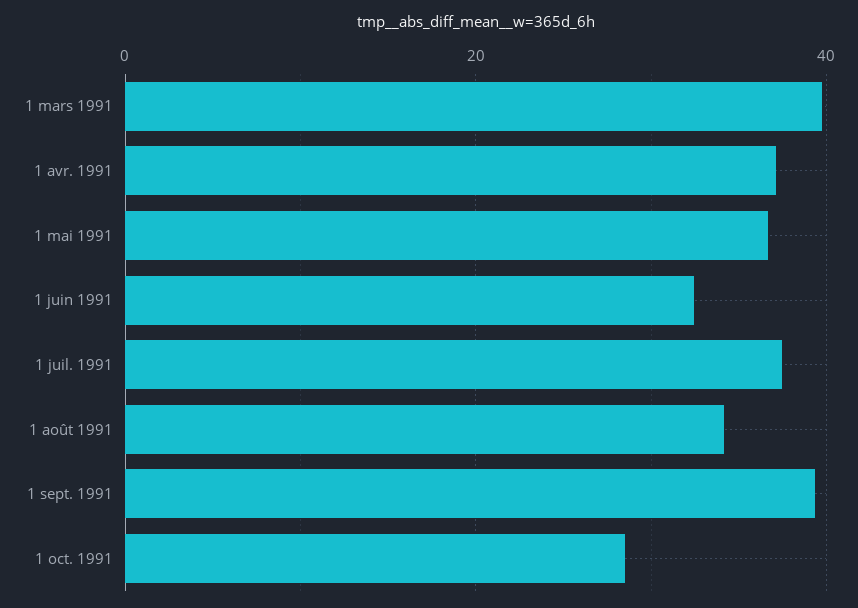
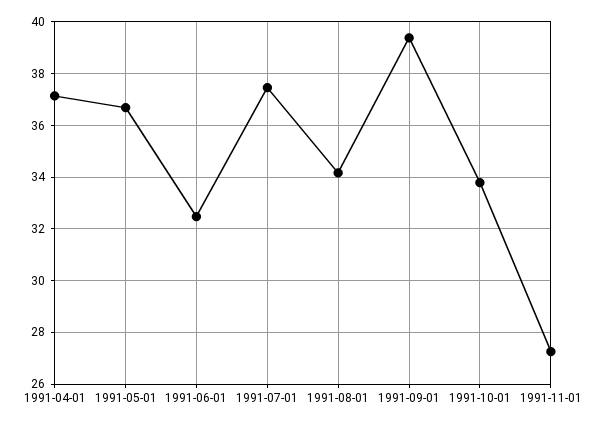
1 mars 1991: 40 -> none
1 oct. 1991: 28 -> 33.75
1991-11-01: none -> 27.25

